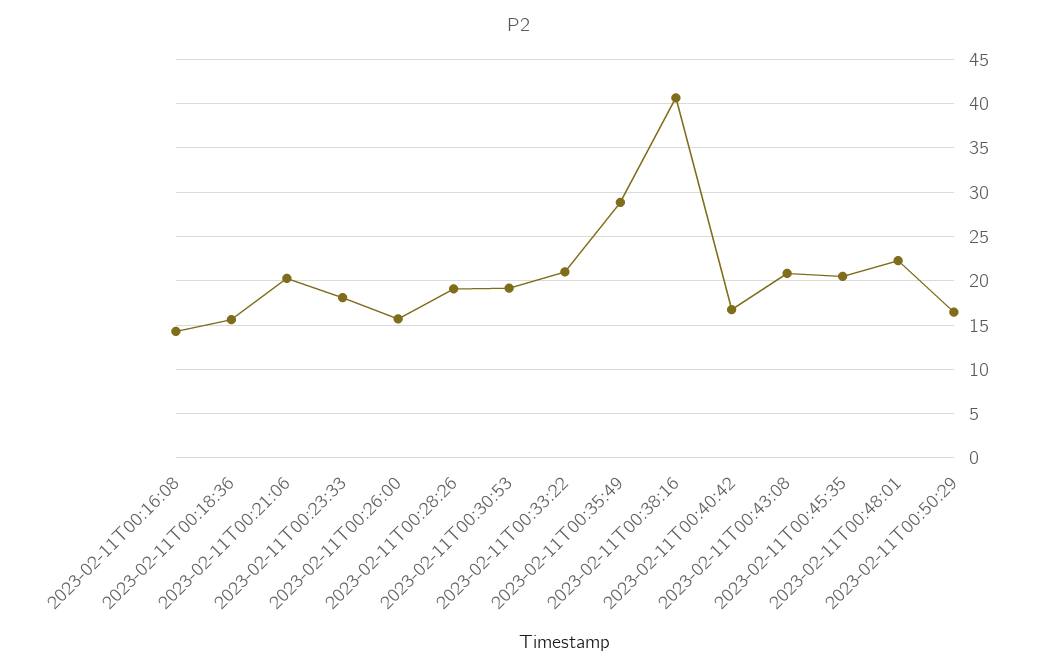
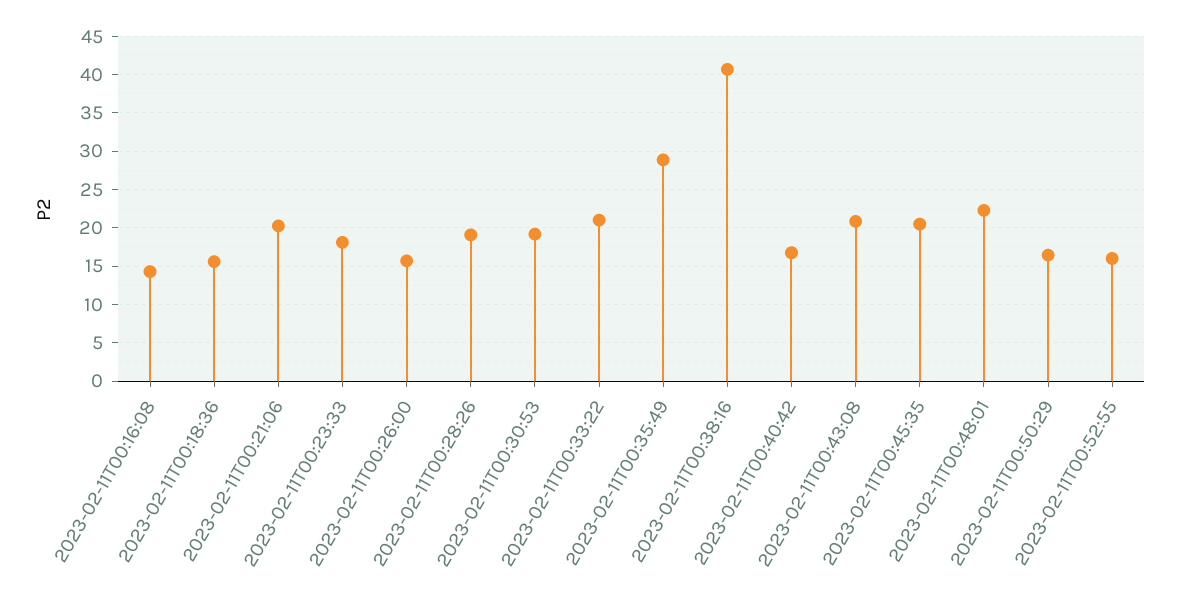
2023-02-11T00:52:55: none -> 16

